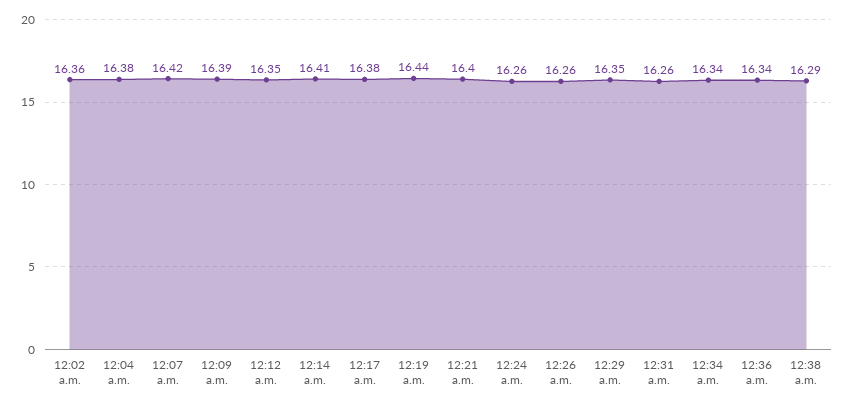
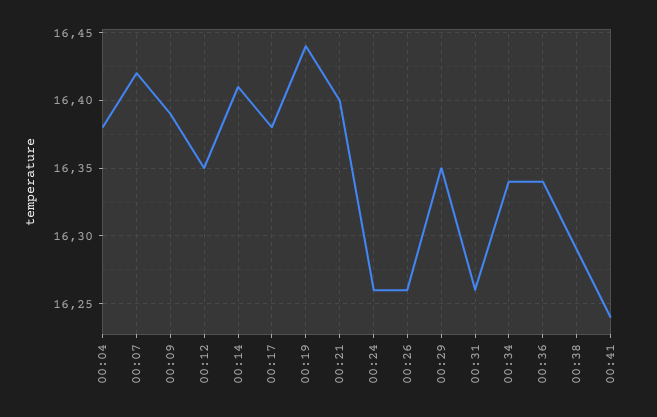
12:02 a.m.: 16.36 -> none
00:41: none -> 16.24

